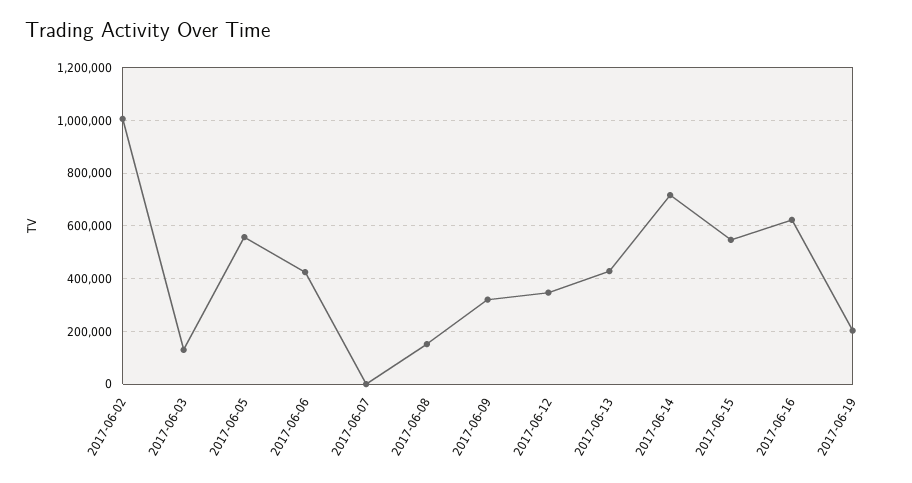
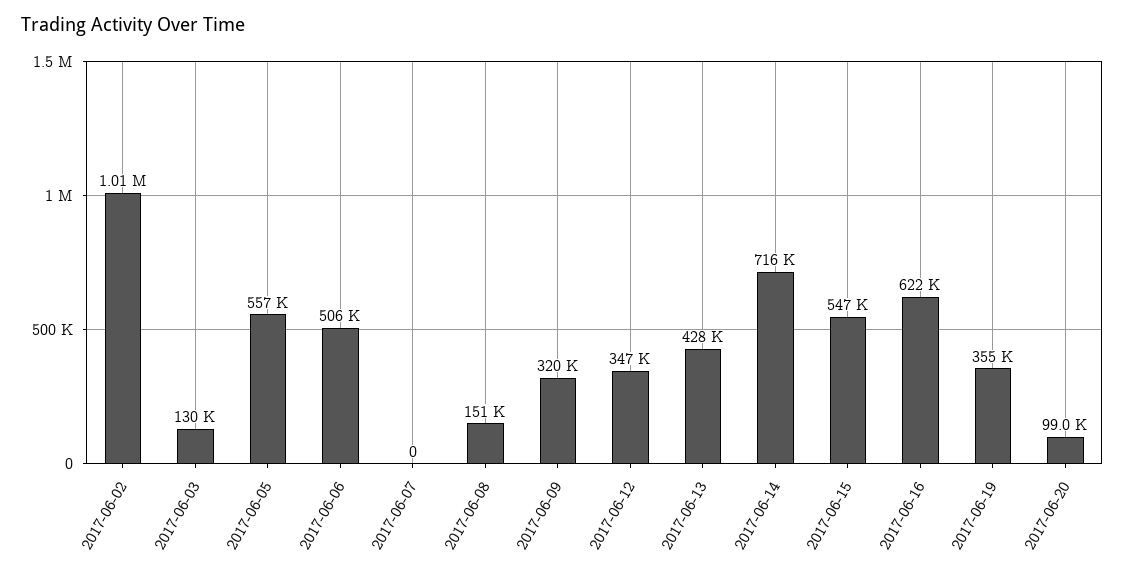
2017-06-06: 425000 -> 506000
2017-06-19: 200000 -> 355000
2017-06-20: none -> 99000

